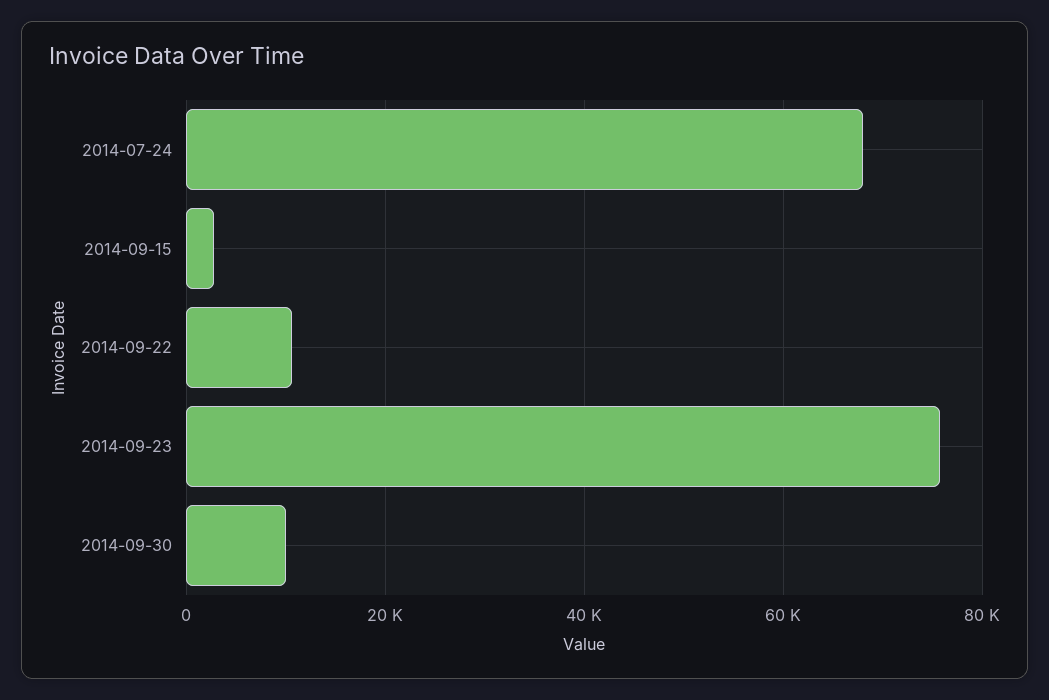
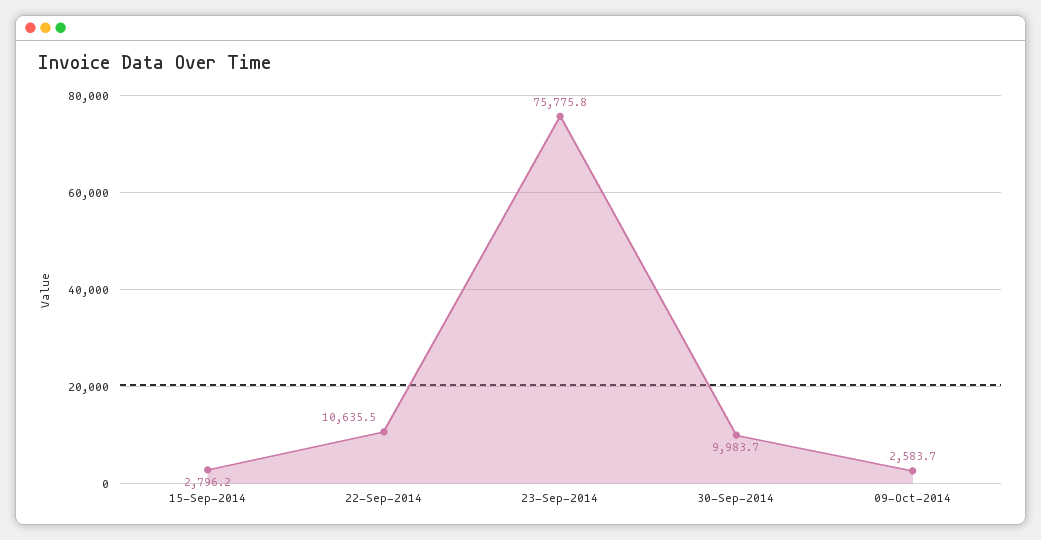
2014-07-24: 68000 -> none
09-Oct-2014: none -> 2583.7

